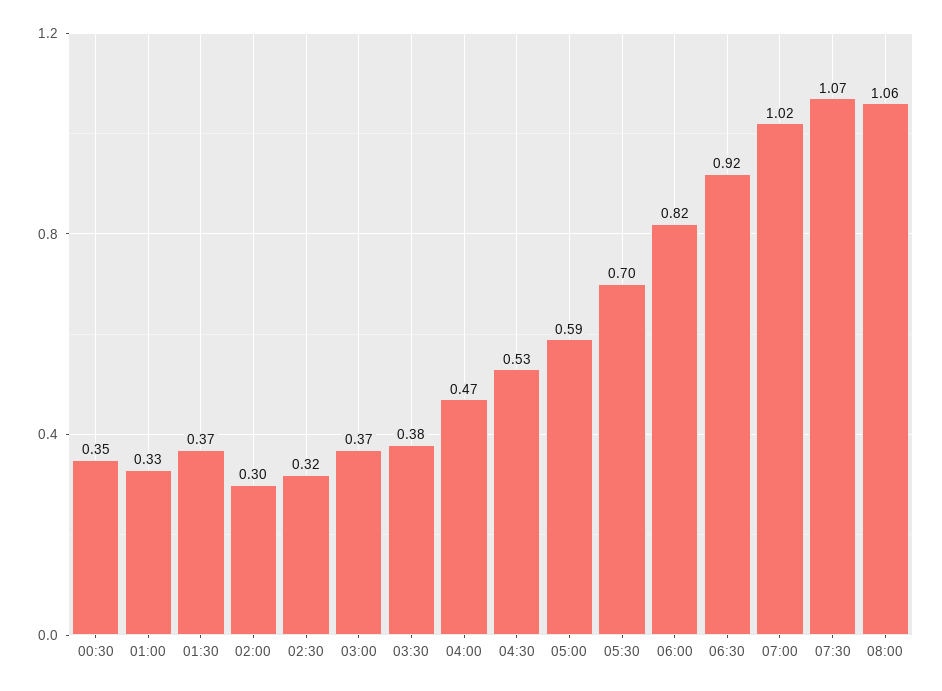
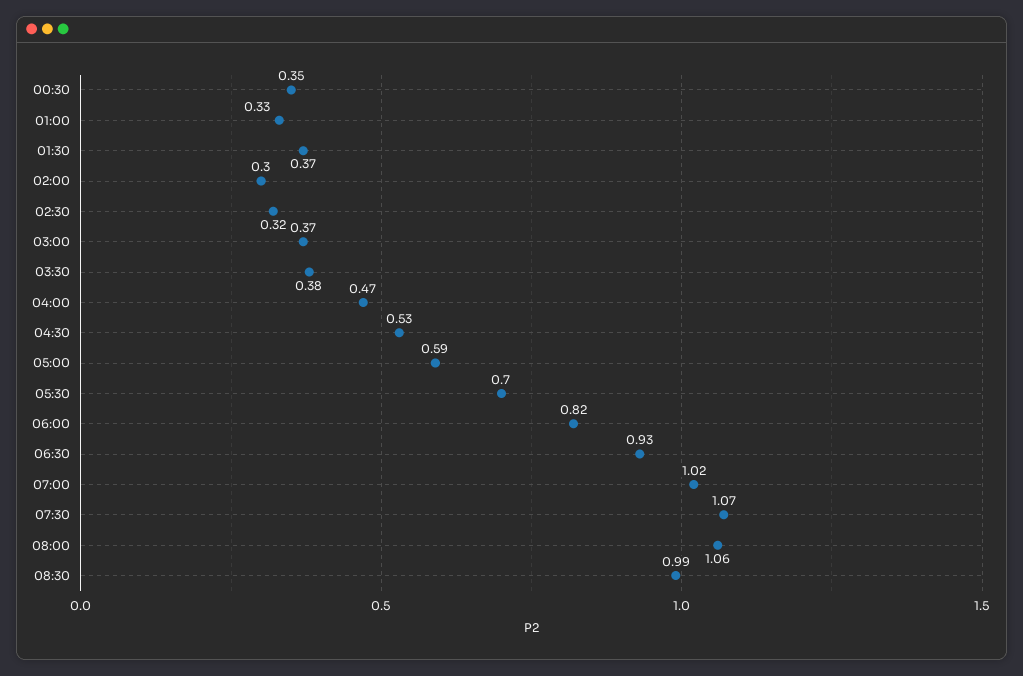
06:30: 0.92 -> 0.93
08:30: none -> 0.99

